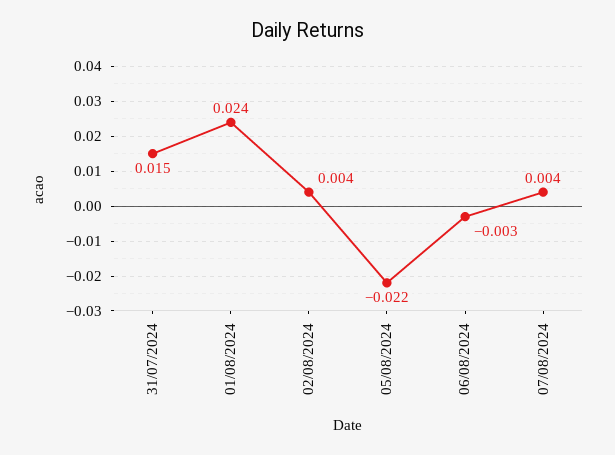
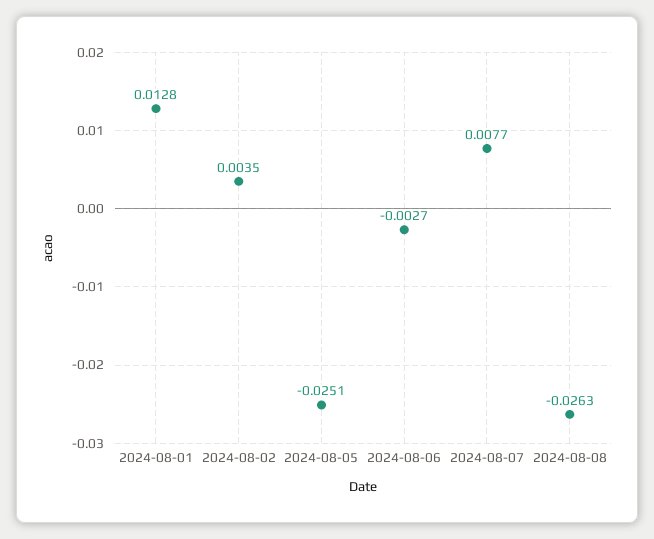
31/07/2024: 0.015 -> none
01/08/2024: 0.024 -> 0.0128
05/08/2024: -0.022 -> -0.0251
07/08/2024: 0.004 -> 0.0077
2024-08-08: none -> -0.0263

